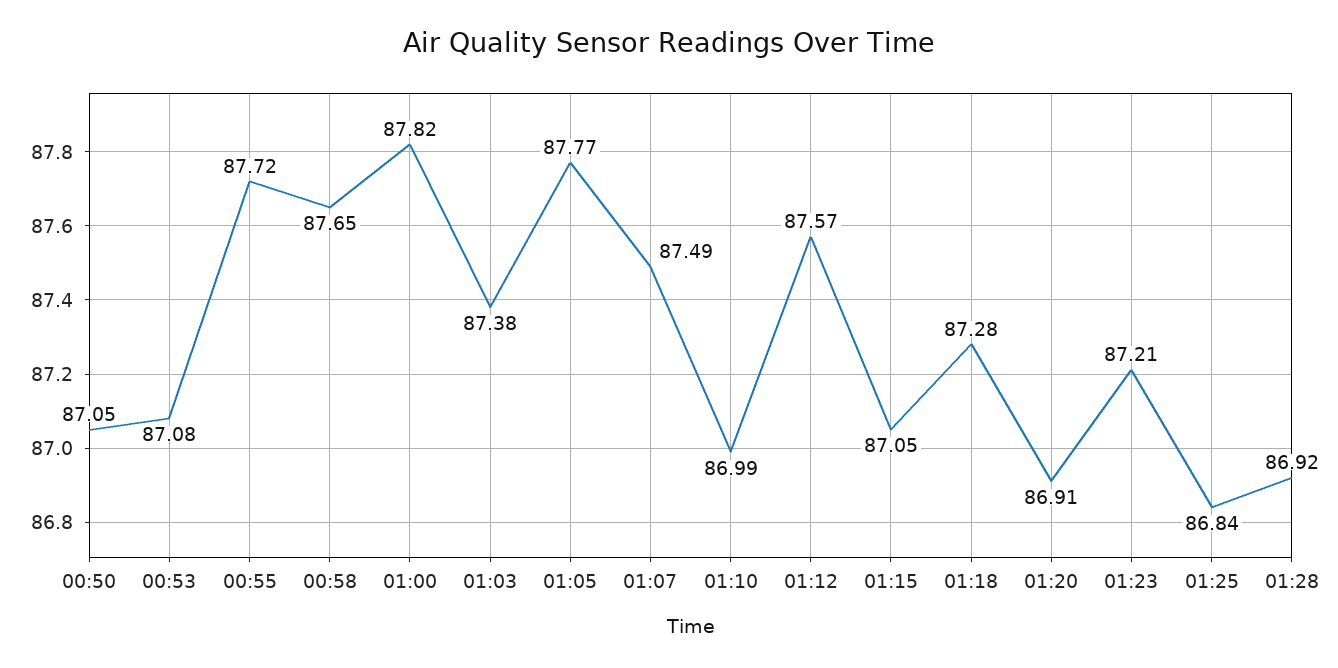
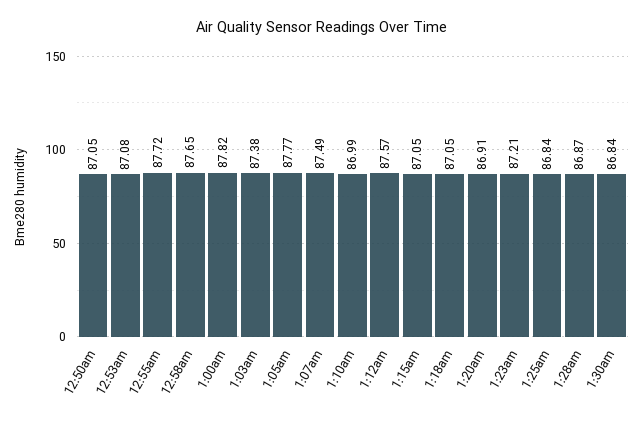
01:18: 87.28 -> 87.05
01:28: 86.92 -> 86.87
1:30am: none -> 86.84

